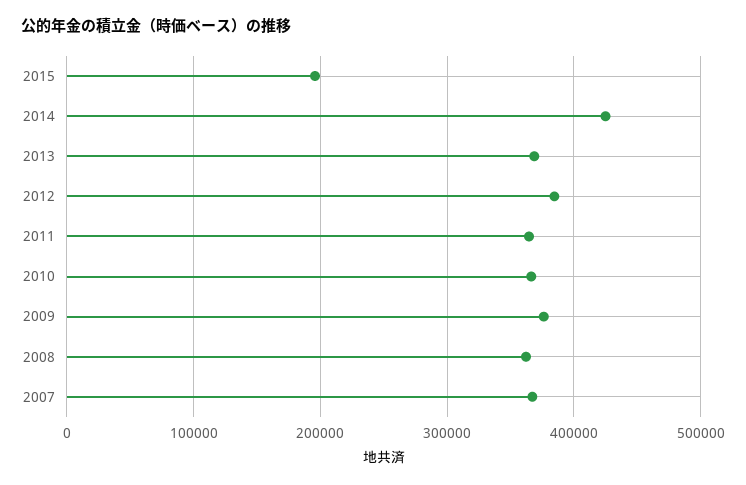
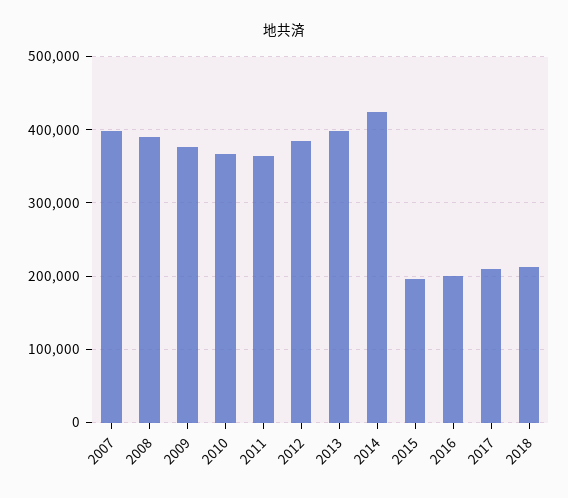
2013: 370000 -> 400000
2008: 360000 -> 390000
2007: 370000 -> 400000
2016: none -> 200000
2017: none -> 210000
2018: none -> 210000

